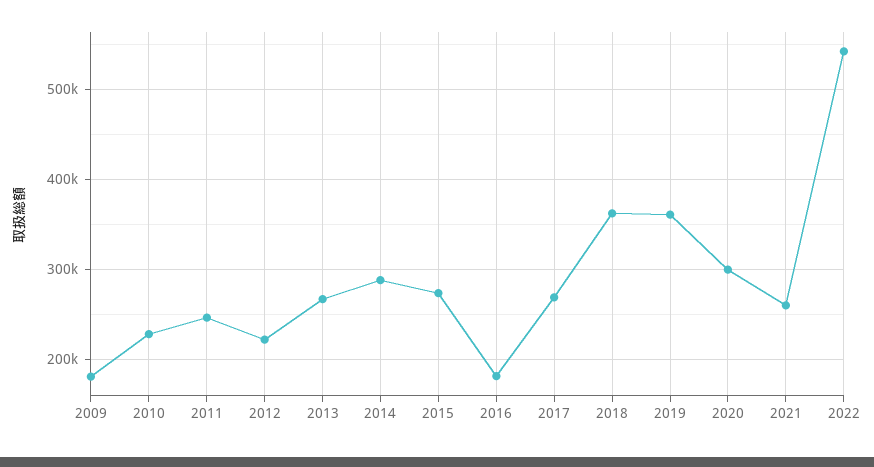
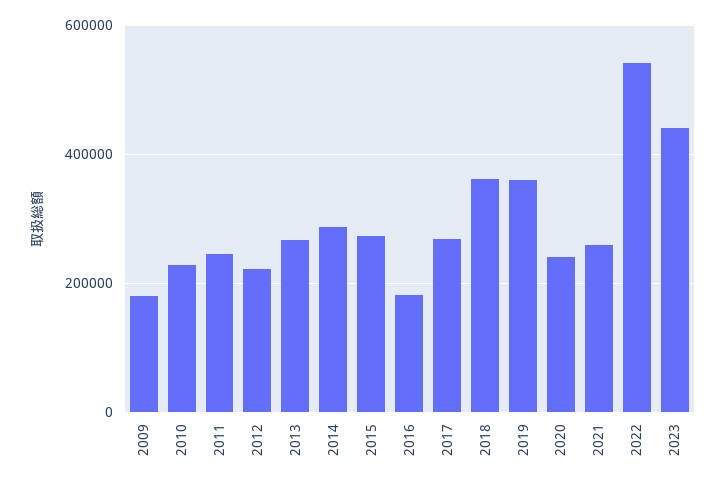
2020: 300000 -> 240000
2023: none -> 440000

